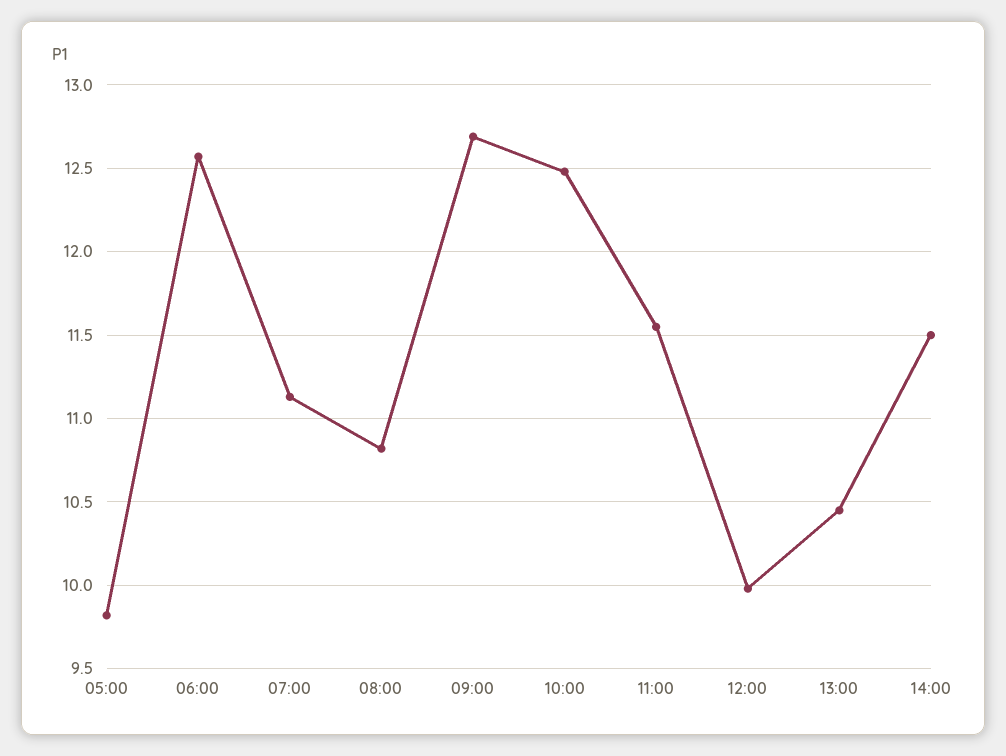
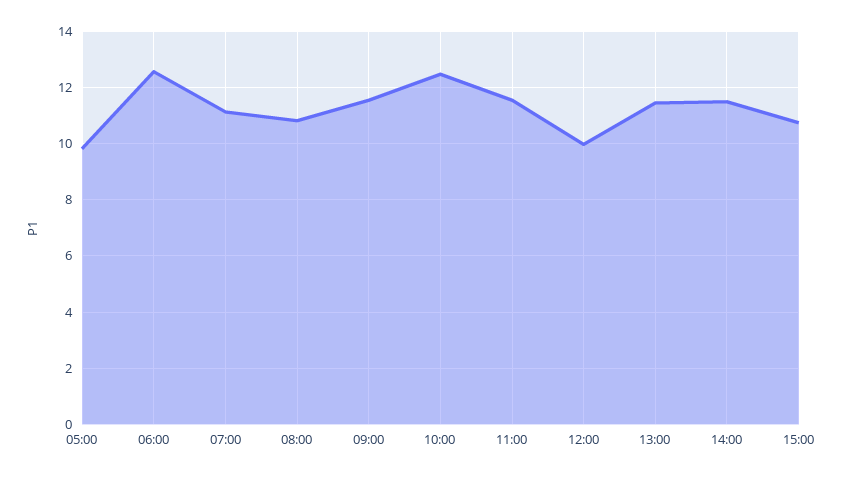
09:00: 12.7 -> 11.5
13:00: 10.45 -> 11.5
15:00: none -> 10.75

